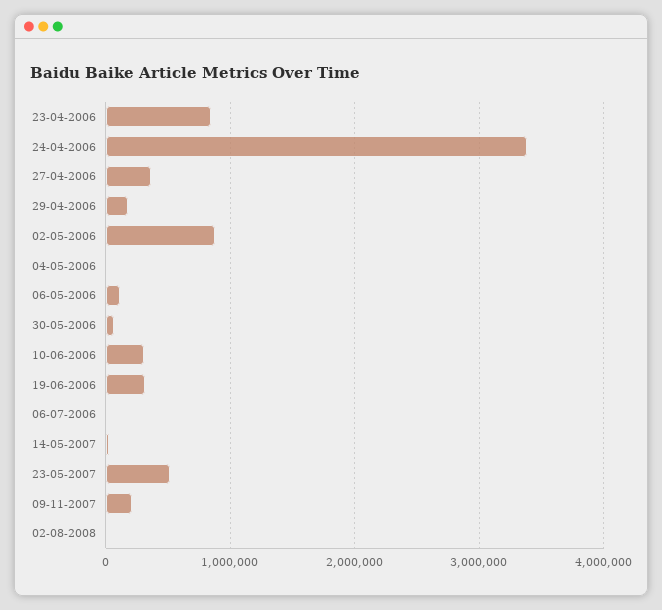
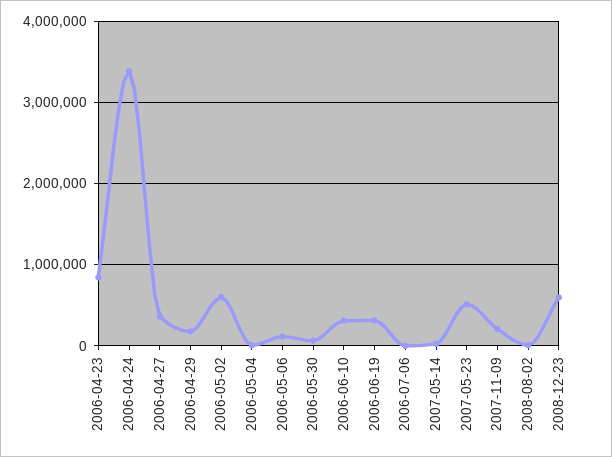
02-05-2006: 900000 -> 600000
2008-12-23: none -> 600000

